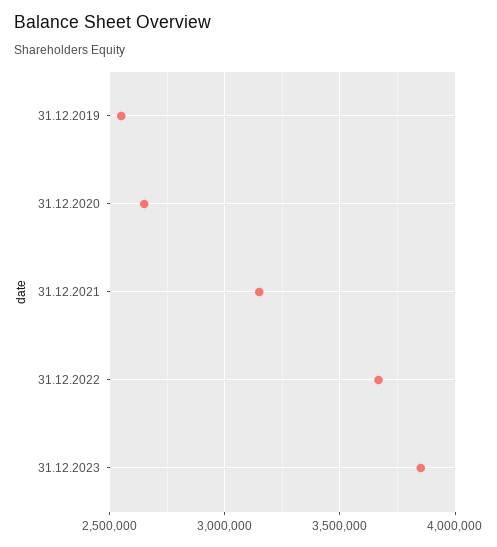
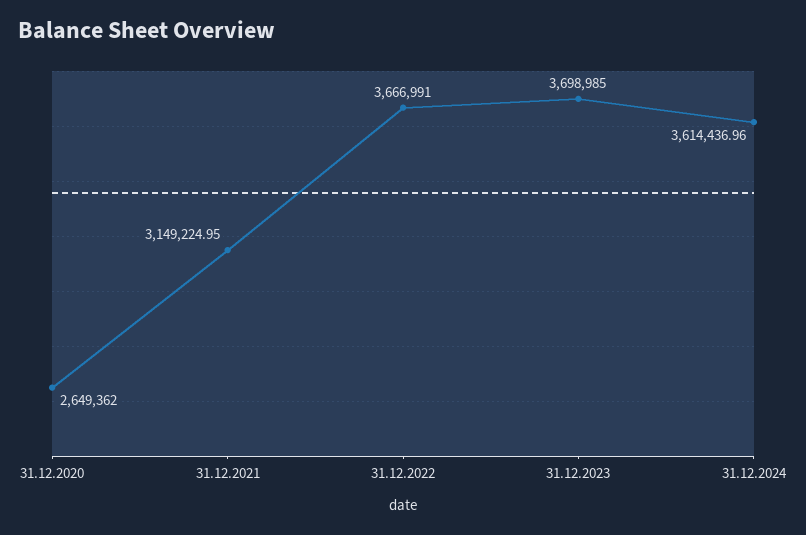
31.12.2019: 2550000 -> none
31.12.2023: 3850000 -> 3698985
31.12.2024: none -> 3614436.96

